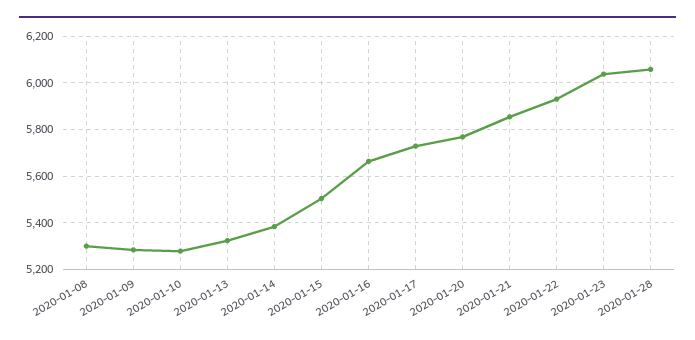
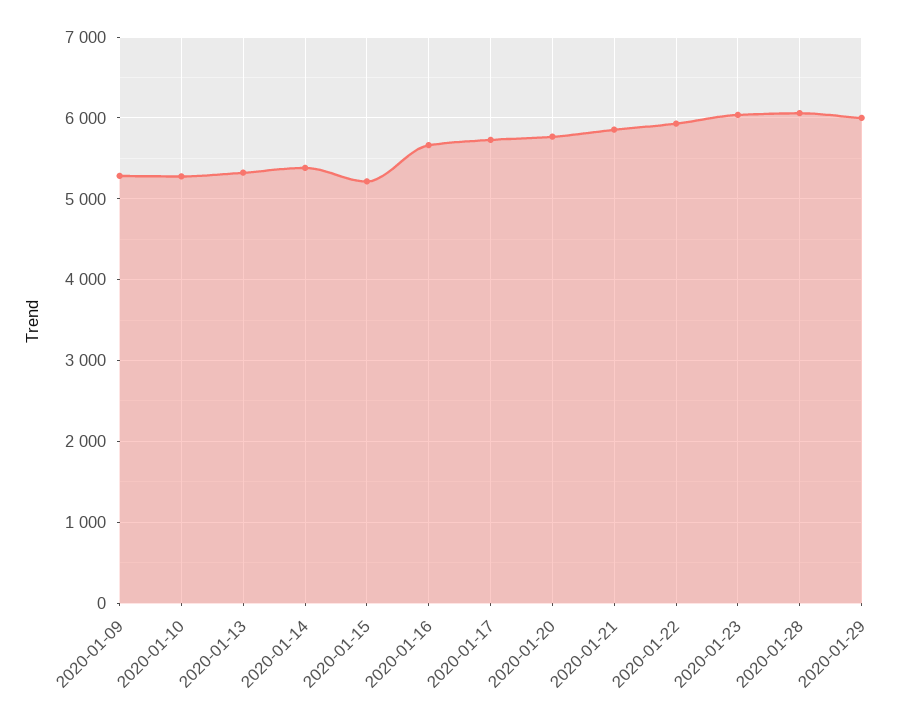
2020-01-08: 5300 -> none
2020-01-15: 5500 -> 5200
2020-01-29: none -> 6000

